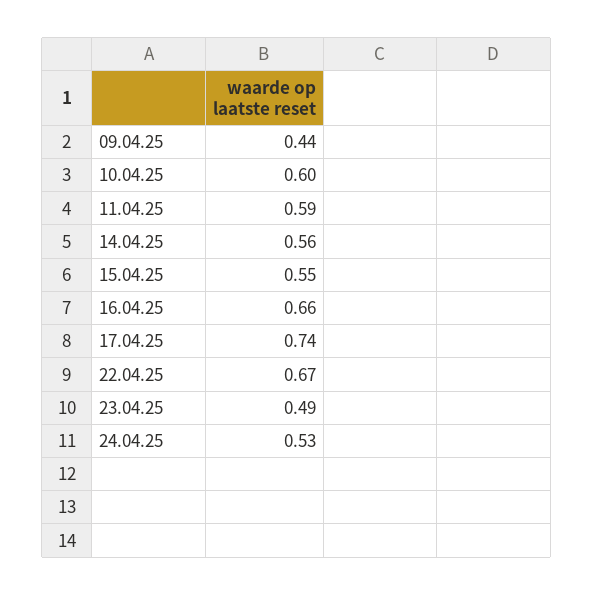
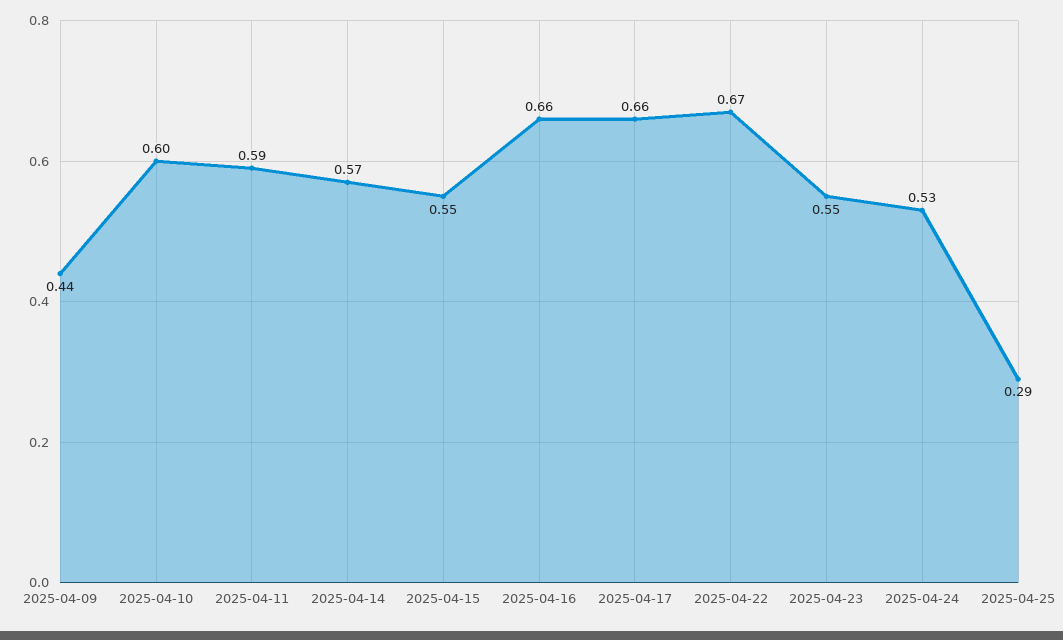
14.04.25: 0.56 -> 0.57
17.04.25: 0.74 -> 0.66
23.04.25: 0.49 -> 0.55
2025-04-25: none -> 0.29

